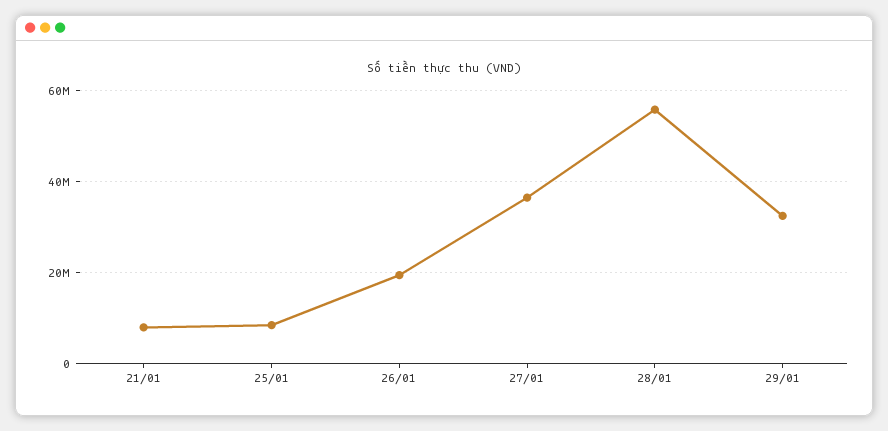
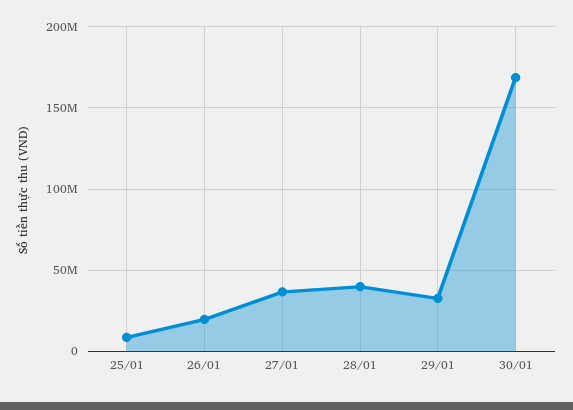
21/01: 8000000 -> none
28/01: 56000000 -> 40000000
30/01: none -> 170000000

